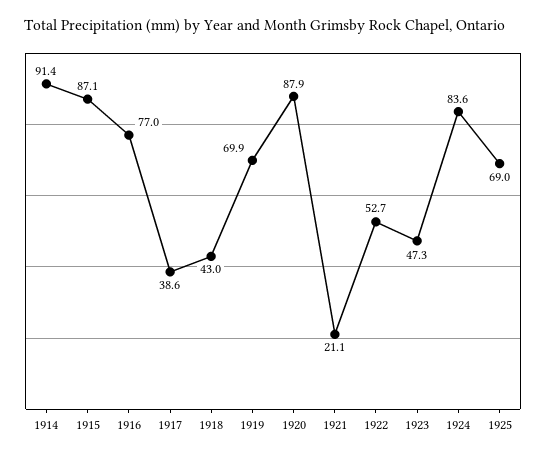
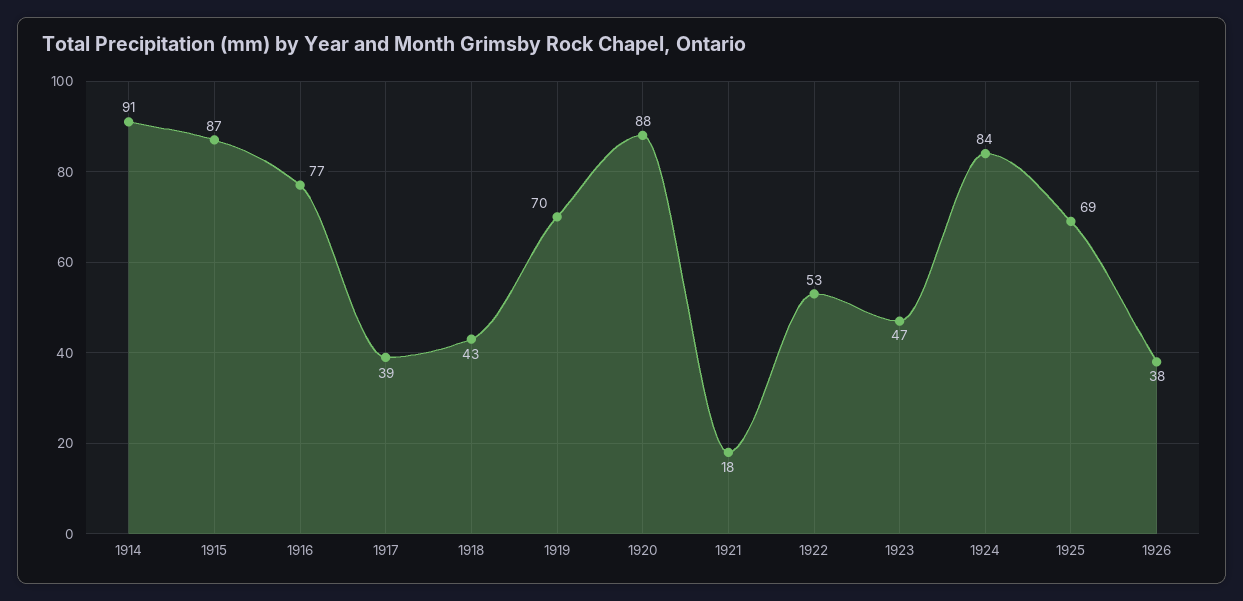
1921: 21.1 -> 18
1926: none -> 38

